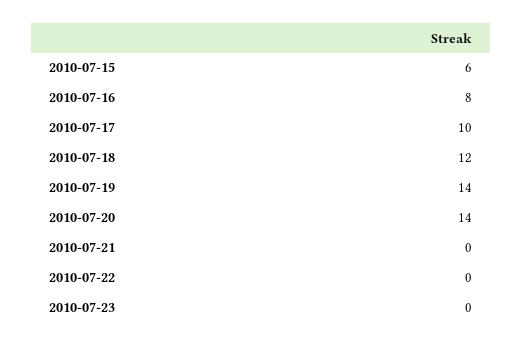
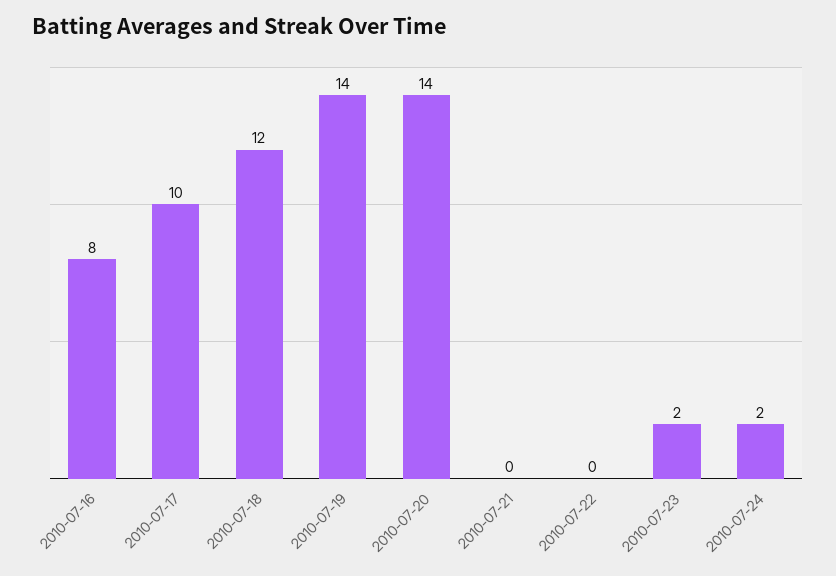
2010-07-15: 6 -> none
2010-07-23: 0 -> 2
2010-07-24: none -> 2

